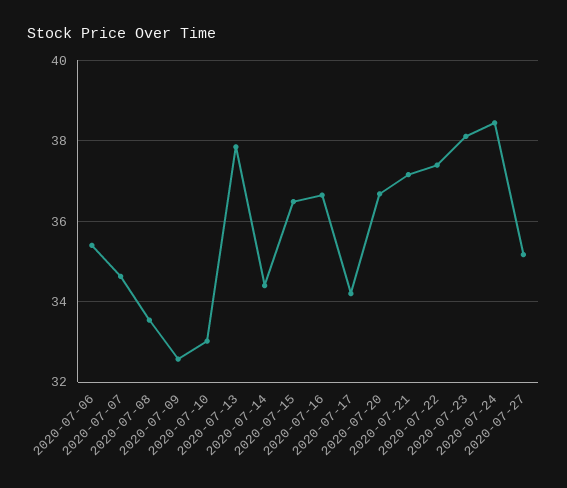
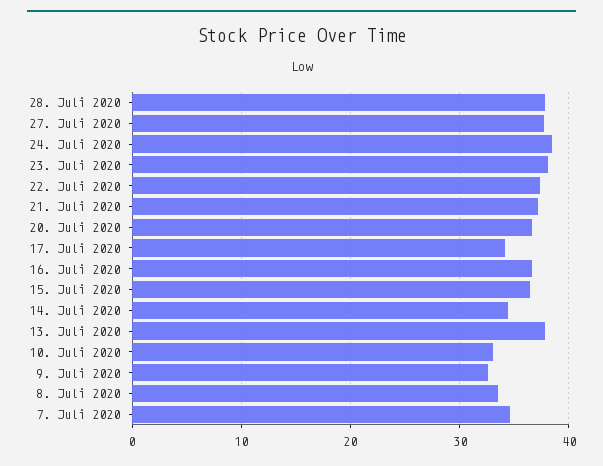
2020-07-06: 35.4 -> none
2020-07-27: 35.2 -> 38
28. Juli 2020: none -> 38

